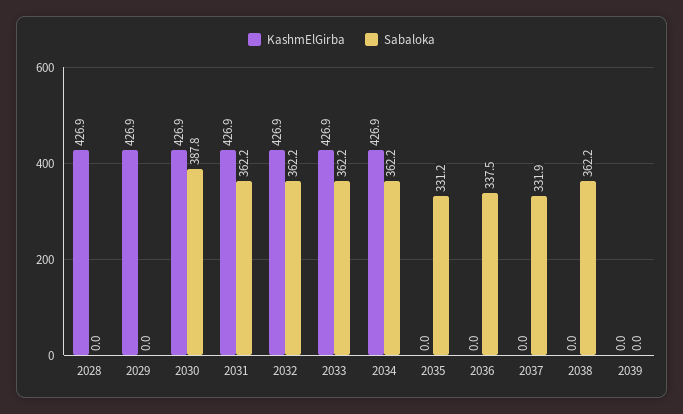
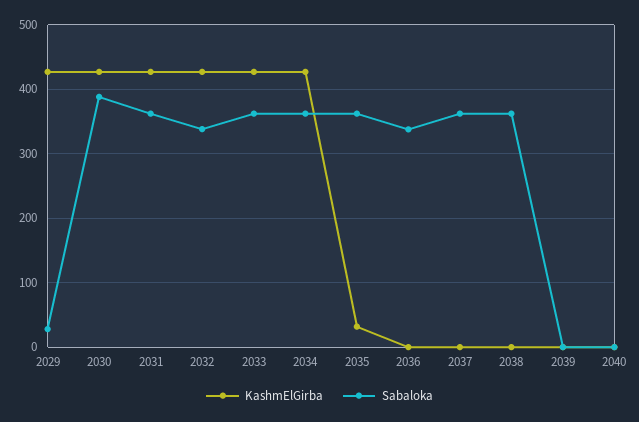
KashmElGirba, 2028: 426.9 -> none
Sabaloka, 2028: 0 -> none
Sabaloka, 2029: 0 -> 30
Sabaloka, 2032: 362.2 -> 340
KashmElGirba, 2035: 0 -> 30
Sabaloka, 2035: 331.2 -> 360
Sabaloka, 2037: 331.9 -> 360
KashmElGirba, 2040: none -> 0
Sabaloka, 2040: none -> 0

